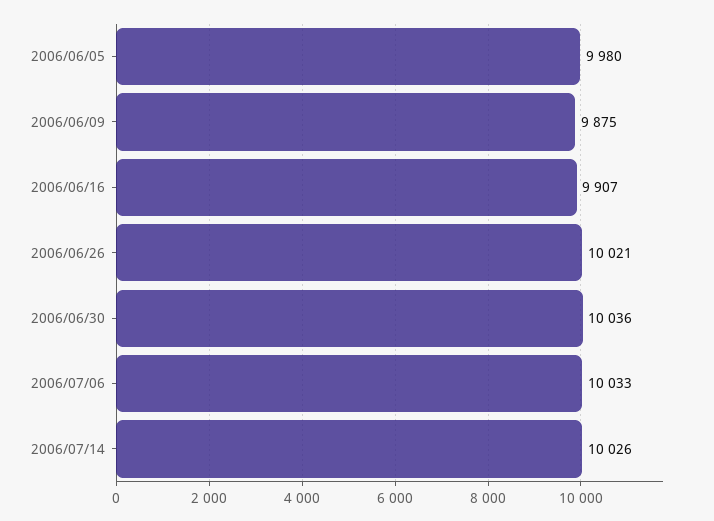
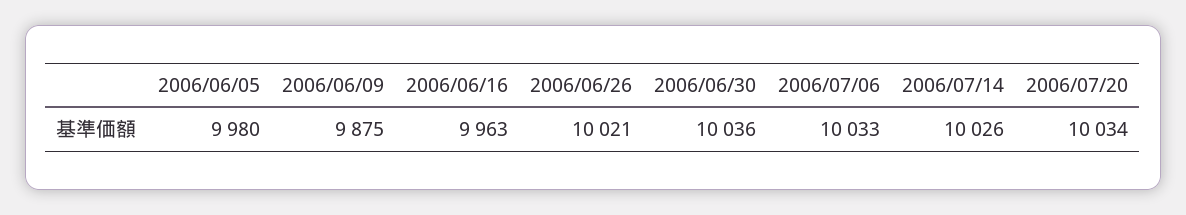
2006/06/16: 9907 -> 9963
2006/07/20: none -> 10034

